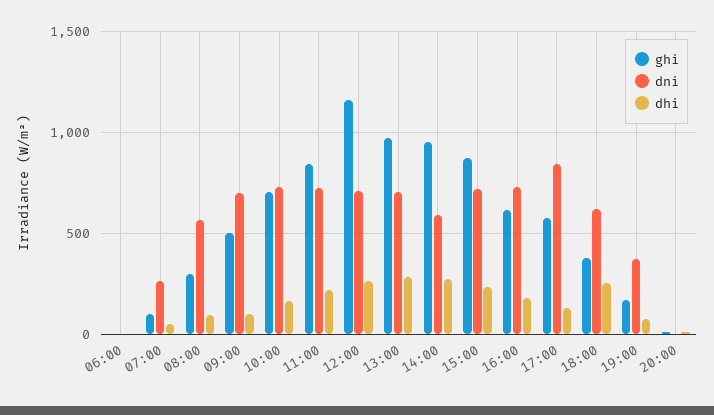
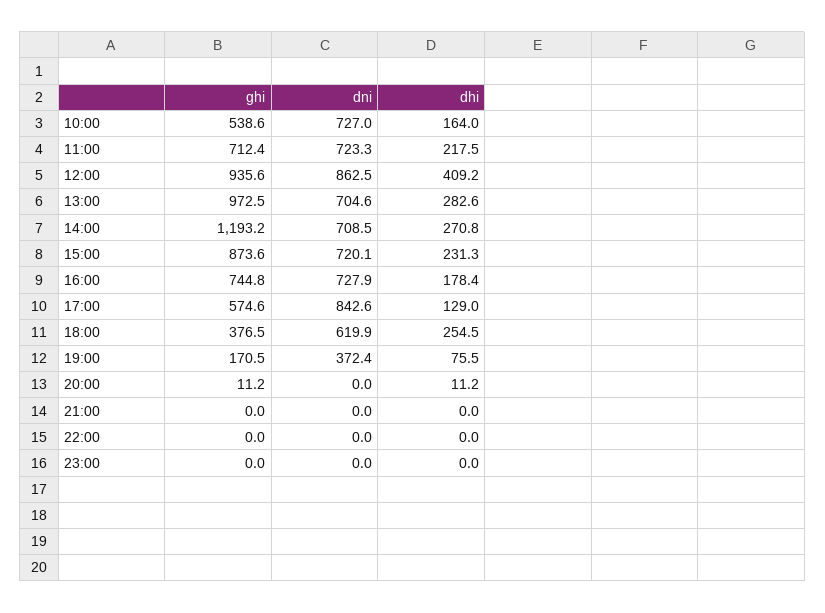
ghi, 06:00: 0 -> none
dni, 06:00: 0 -> none
dhi, 06:00: 0 -> none
ghi, 07:00: 100 -> none
dni, 07:00: 250 -> none
dhi, 07:00: 50 -> none
ghi, 08:00: 300 -> none
dni, 08:00: 550 -> none
dhi, 08:00: 100 -> none
ghi, 09:00: 500 -> none
dni, 09:00: 700 -> none
dhi, 09:00: 100 -> none
ghi, 10:00: 700 -> 538.6
ghi, 11:00: 850 -> 712.4
ghi, 12:00: 1150 -> 935.6
dni, 12:00: 700 -> 862.5
dhi, 12:00: 250 -> 409.2
ghi, 14:00: 950 -> 1193.2
dni, 14:00: 600 -> 708.5
ghi, 16:00: 600 -> 744.8
ghi, 21:00: none -> 0
dni, 21:00: none -> 0
dhi, 21:00: none -> 0
ghi, 22:00: none -> 0
dni, 22:00: none -> 0
dhi, 22:00: none -> 0
ghi, 23:00: none -> 0
dni, 23:00: none -> 0
dhi, 23:00: none -> 0

